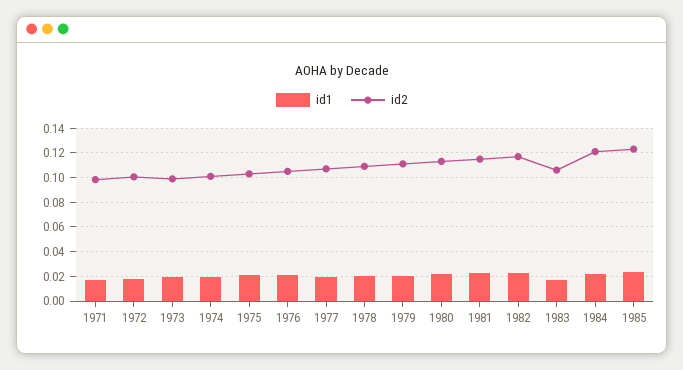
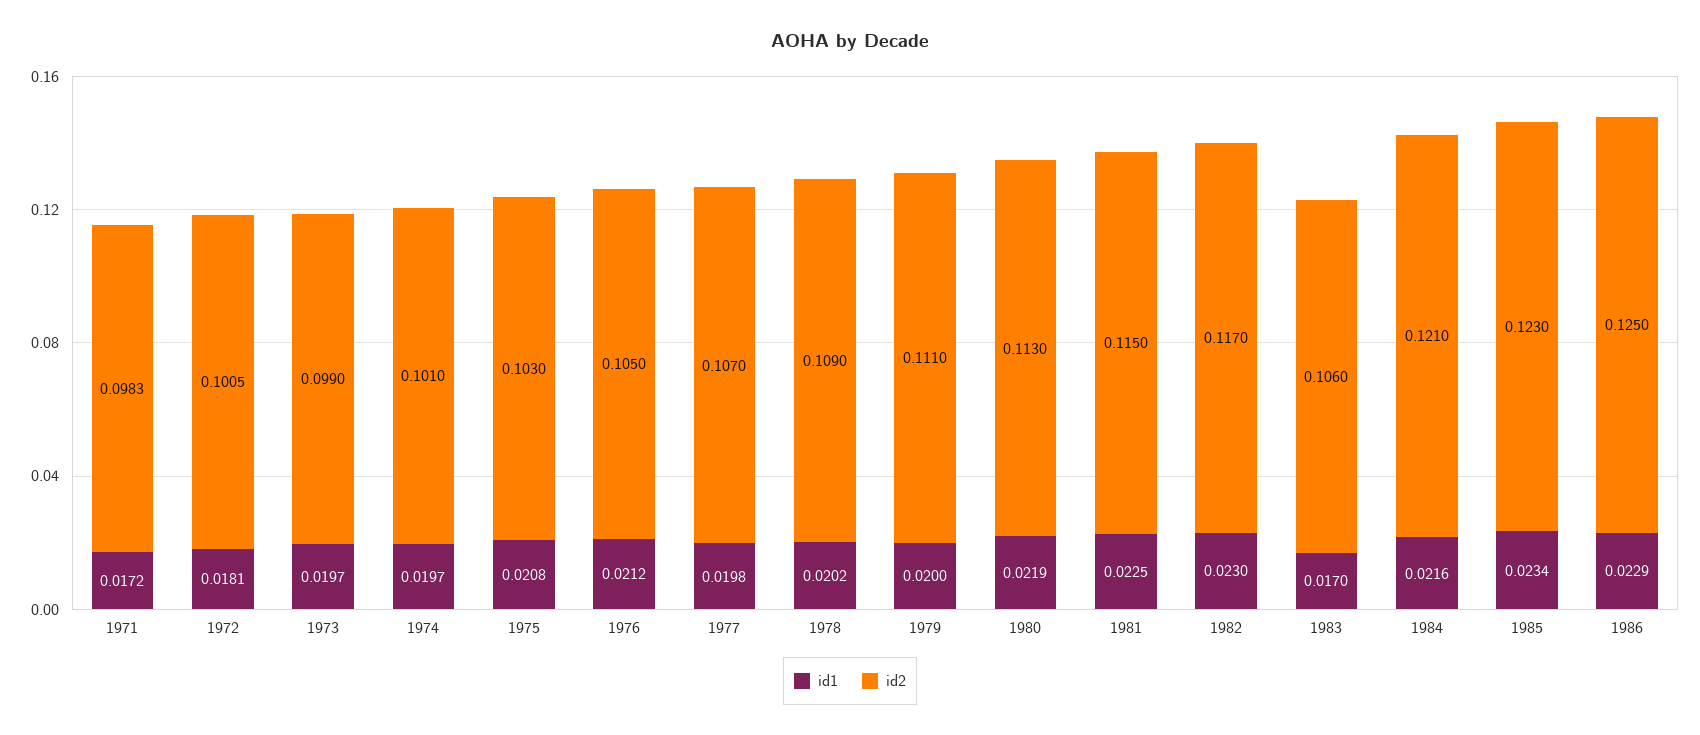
id1, 1986: none -> 0.0229
id2, 1986: none -> 0.125

